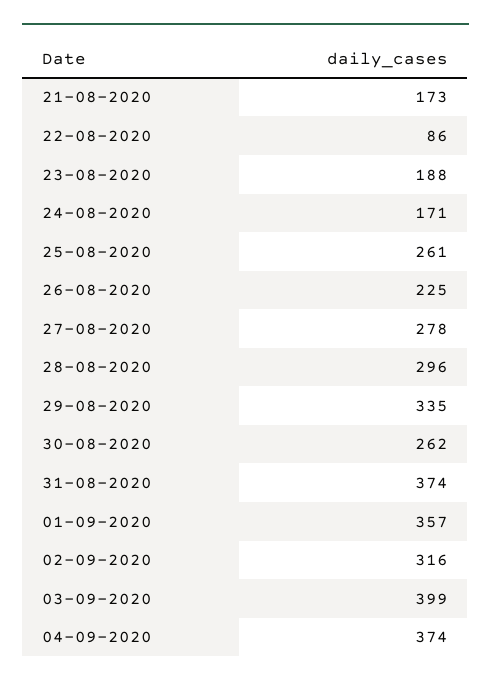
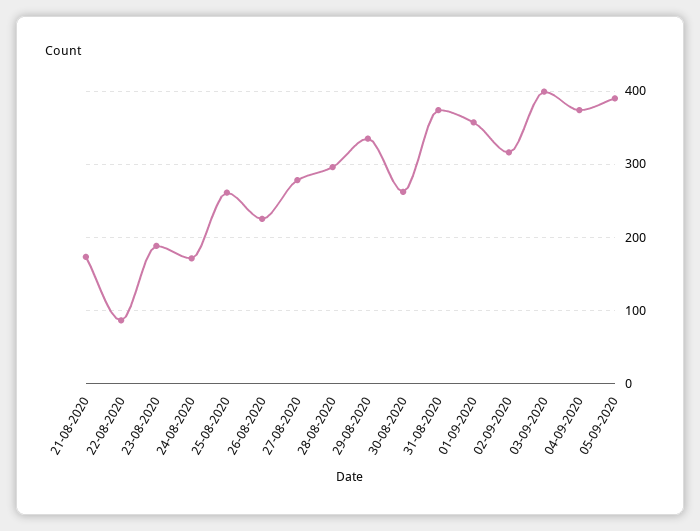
05-09-2020: none -> 390

